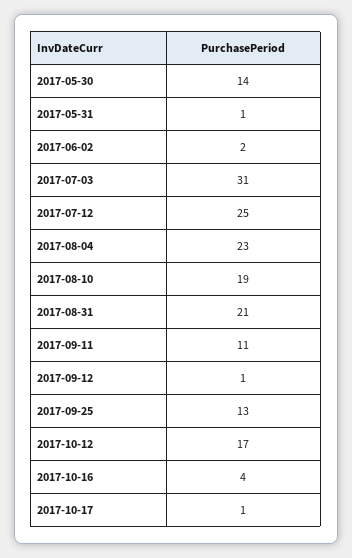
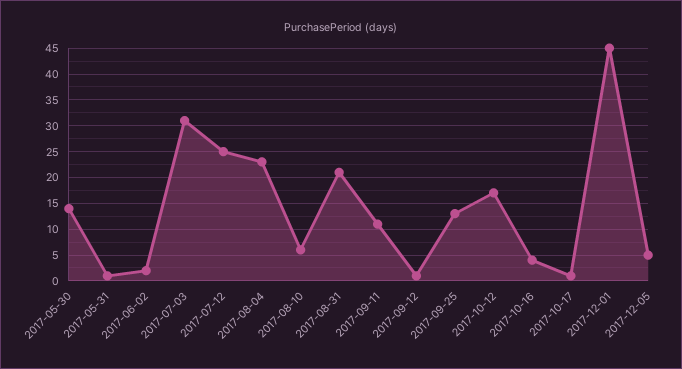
2017-08-10: 19 -> 5
2017-12-01: none -> 45
2017-12-05: none -> 5

